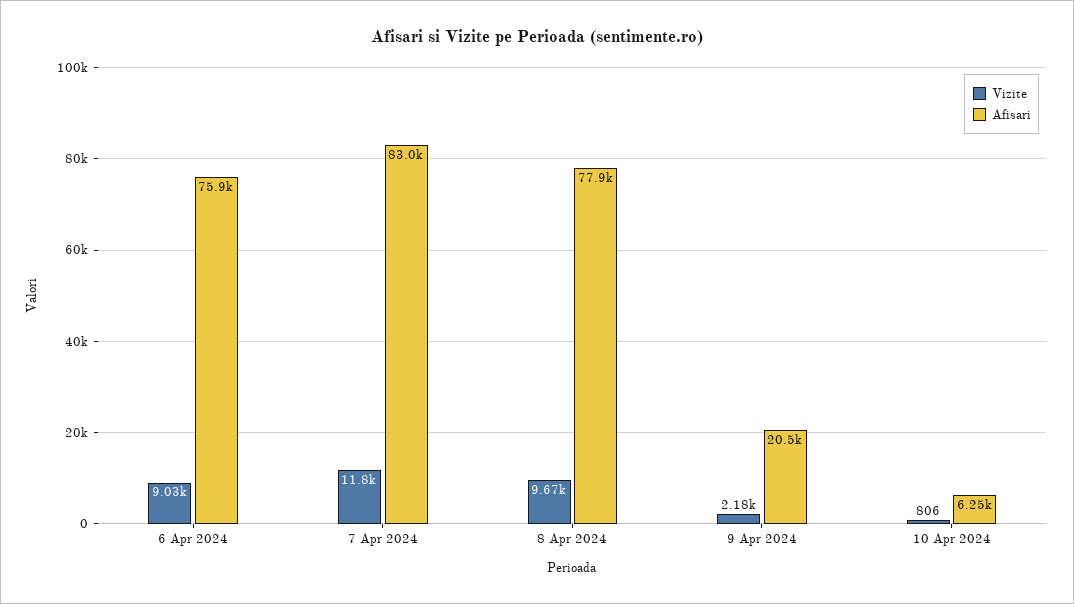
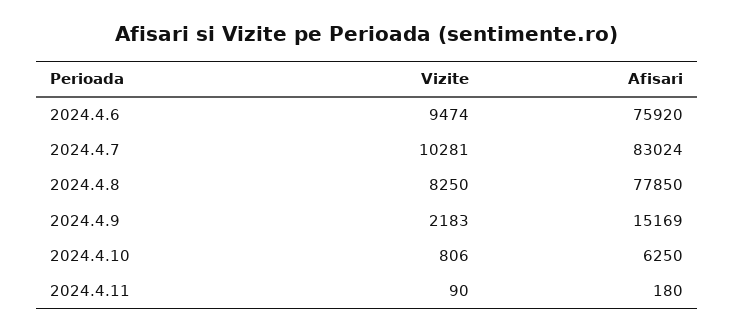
Vizite, 6 Apr 2024: 9030 -> 9474
Vizite, 7 Apr 2024: 11800 -> 10281
Vizite, 8 Apr 2024: 9670 -> 8250
Afisari, 9 Apr 2024: 20500 -> 15169
Vizite, 2024.4.11: none -> 90
Afisari, 2024.4.11: none -> 180

